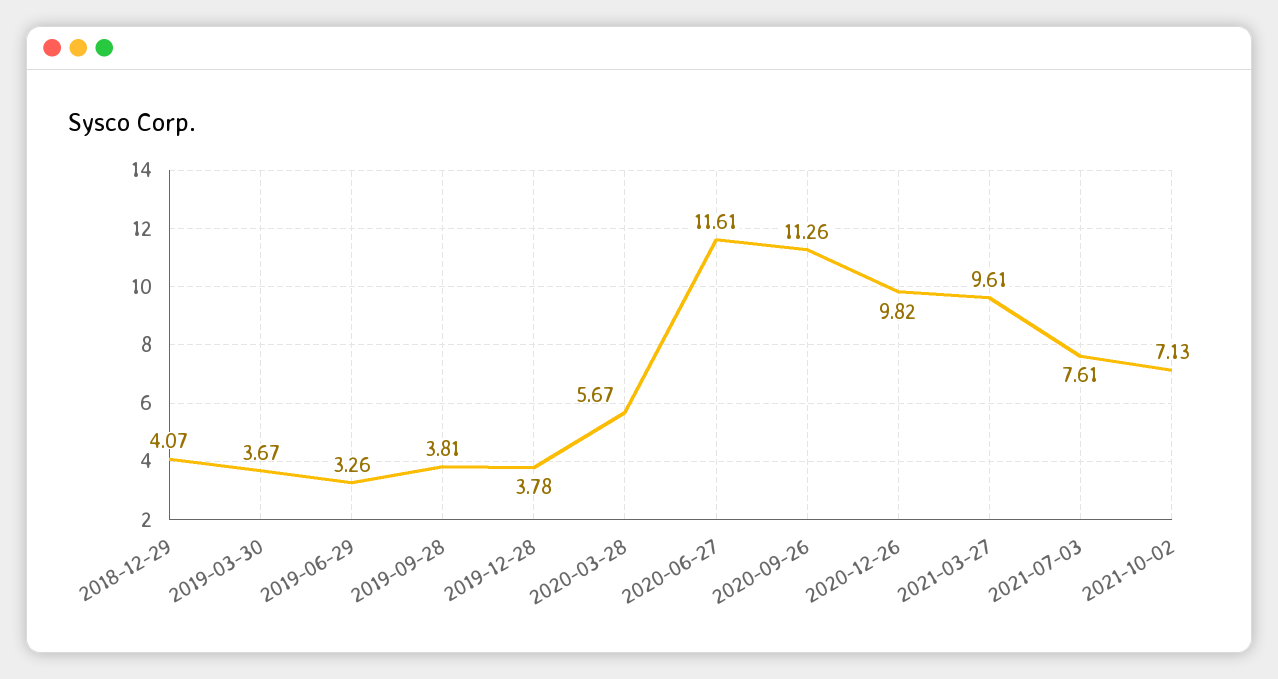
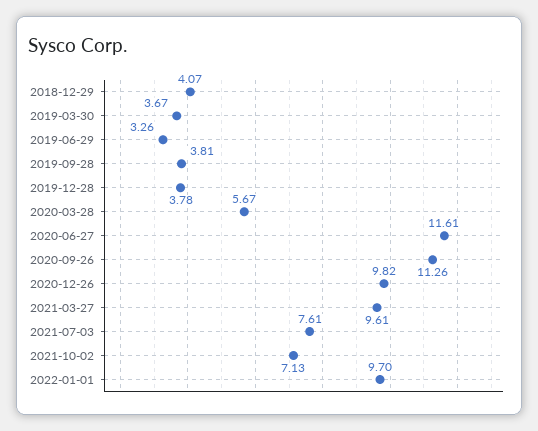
2022-01-01: none -> 9.7

